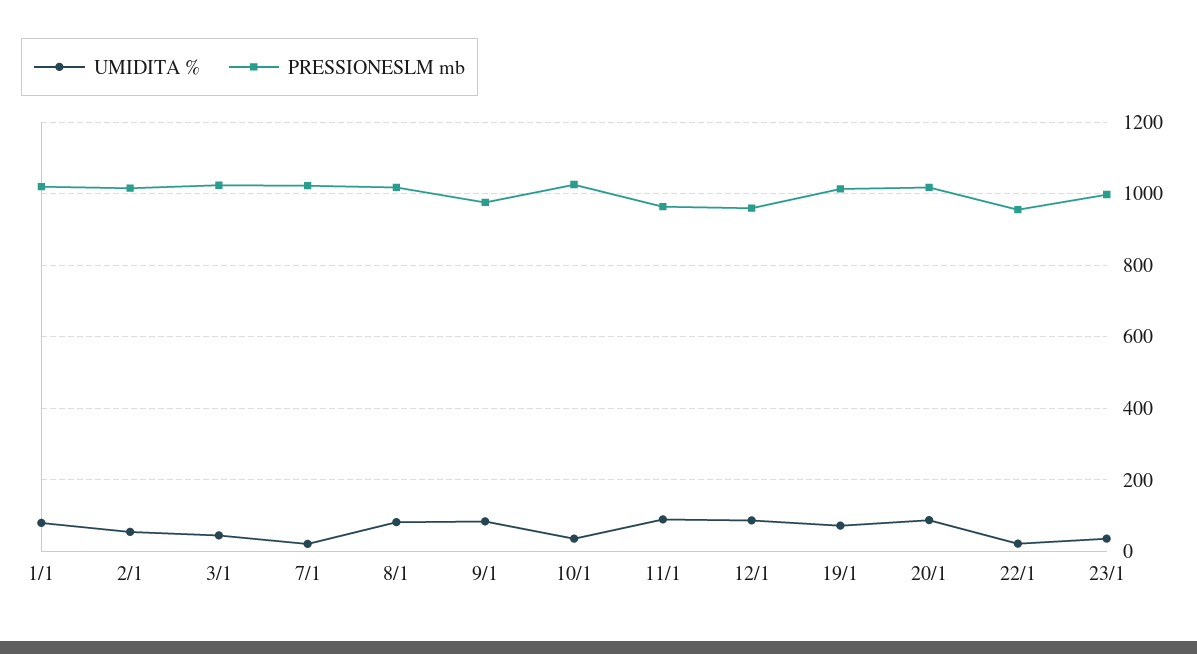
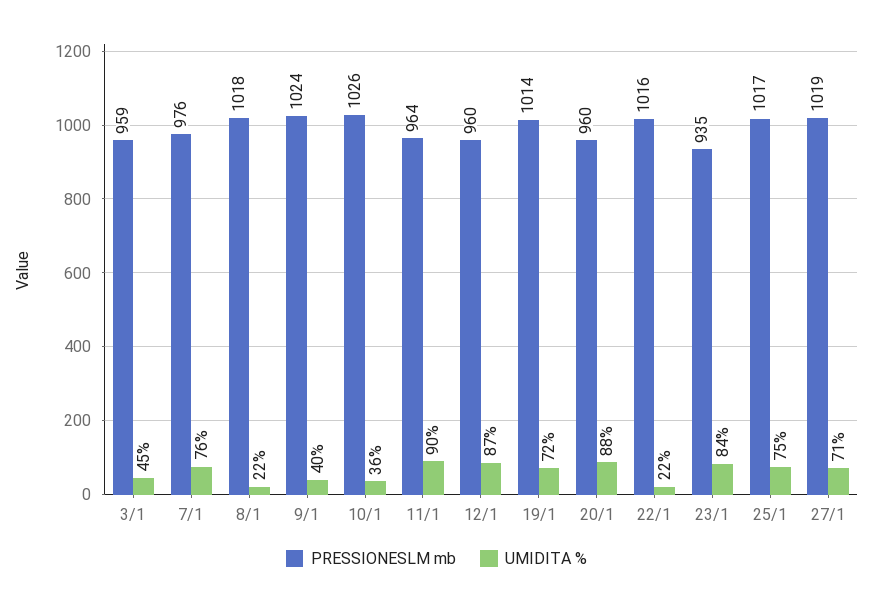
UMIDITA %, 1/1: 80 -> none
PRESSIONESLM mb, 1/1: 1020 -> none
UMIDITA %, 2/1: 60 -> none
PRESSIONESLM mb, 2/1: 1020 -> none
PRESSIONESLM mb, 3/1: 1020 -> 959
UMIDITA %, 7/1: 20 -> 76
PRESSIONESLM mb, 7/1: 1020 -> 976
UMIDITA %, 8/1: 80 -> 22
UMIDITA %, 9/1: 80 -> 40
PRESSIONESLM mb, 9/1: 980 -> 1024
PRESSIONESLM mb, 20/1: 1020 -> 960
PRESSIONESLM mb, 22/1: 960 -> 1016
UMIDITA %, 23/1: 40 -> 84
PRESSIONESLM mb, 23/1: 1000 -> 935
PRESSIONESLM mb, 25/1: none -> 1017
UMIDITA %, 25/1: none -> 75
PRESSIONESLM mb, 27/1: none -> 1019
UMIDITA %, 27/1: none -> 71

